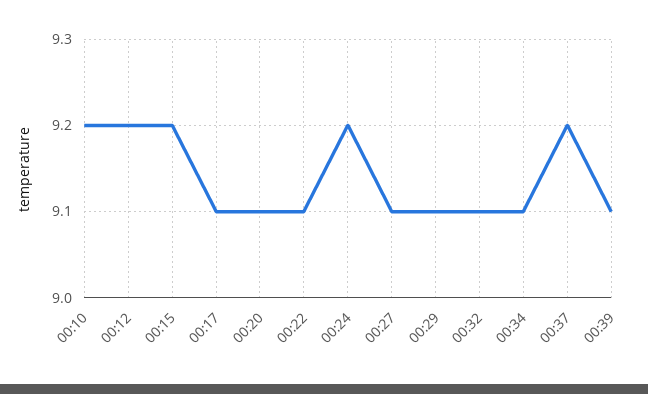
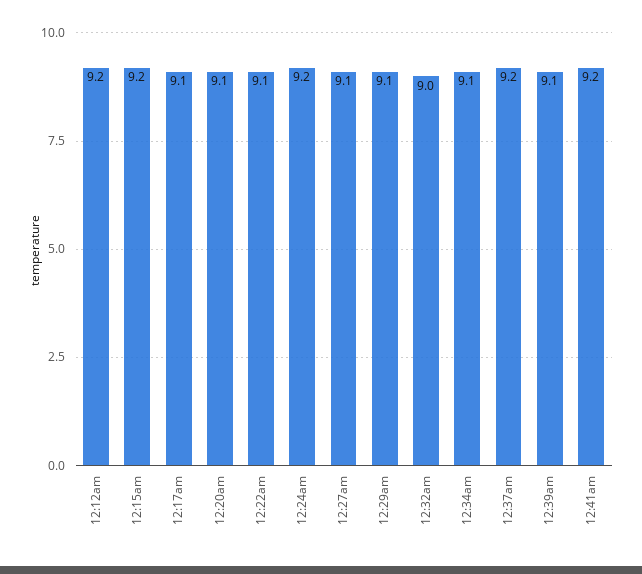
00:10: 9.2 -> none
00:32: 9.1 -> 9
12:41am: none -> 9.2

